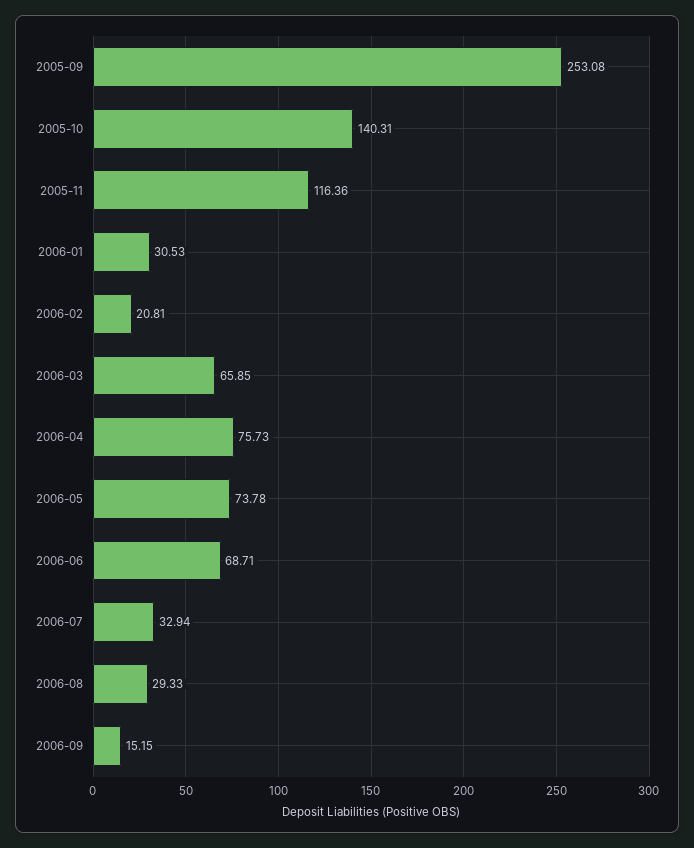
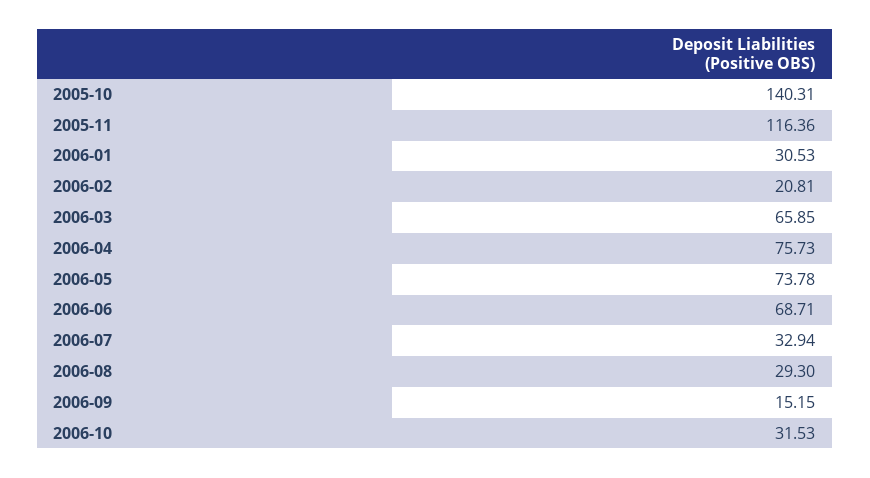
2005-09: 253.08 -> none
2006-08: 29.33 -> 29.3
2006-10: none -> 31.53

